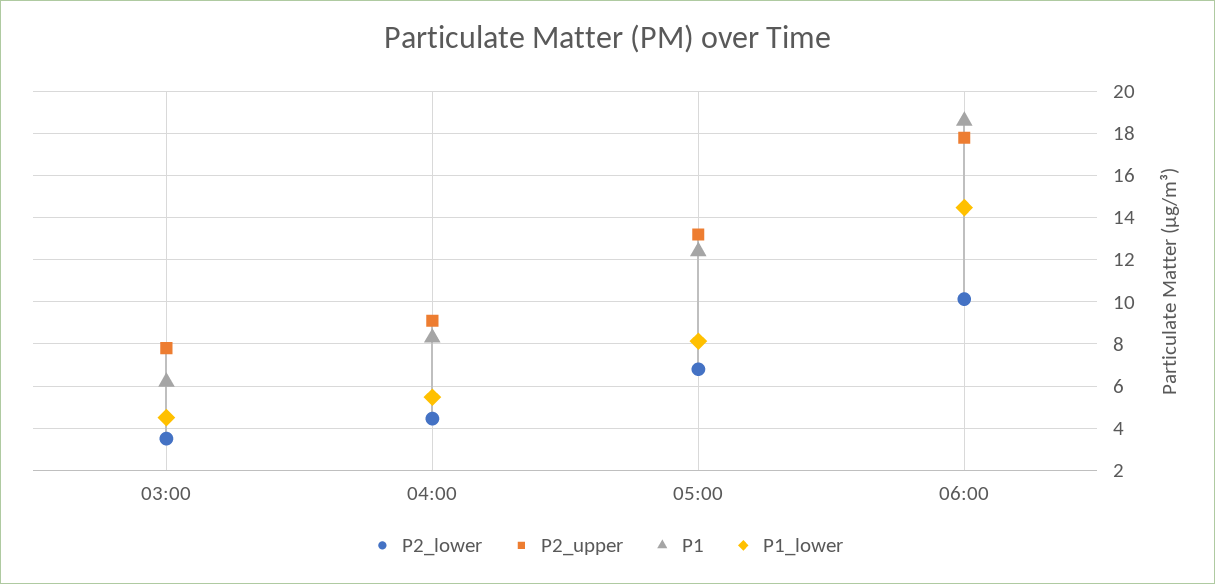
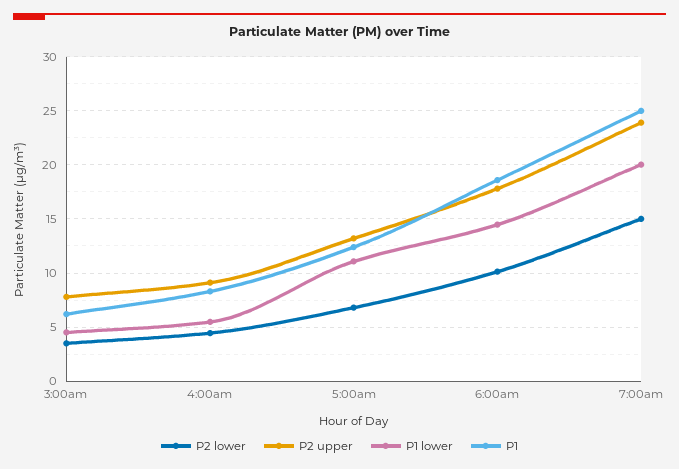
P1_lower, 05:00: 8 -> 11
P2_lower, 7:00am: none -> 15
P2_upper, 7:00am: none -> 24
P1_lower, 7:00am: none -> 20
P1, 7:00am: none -> 25

